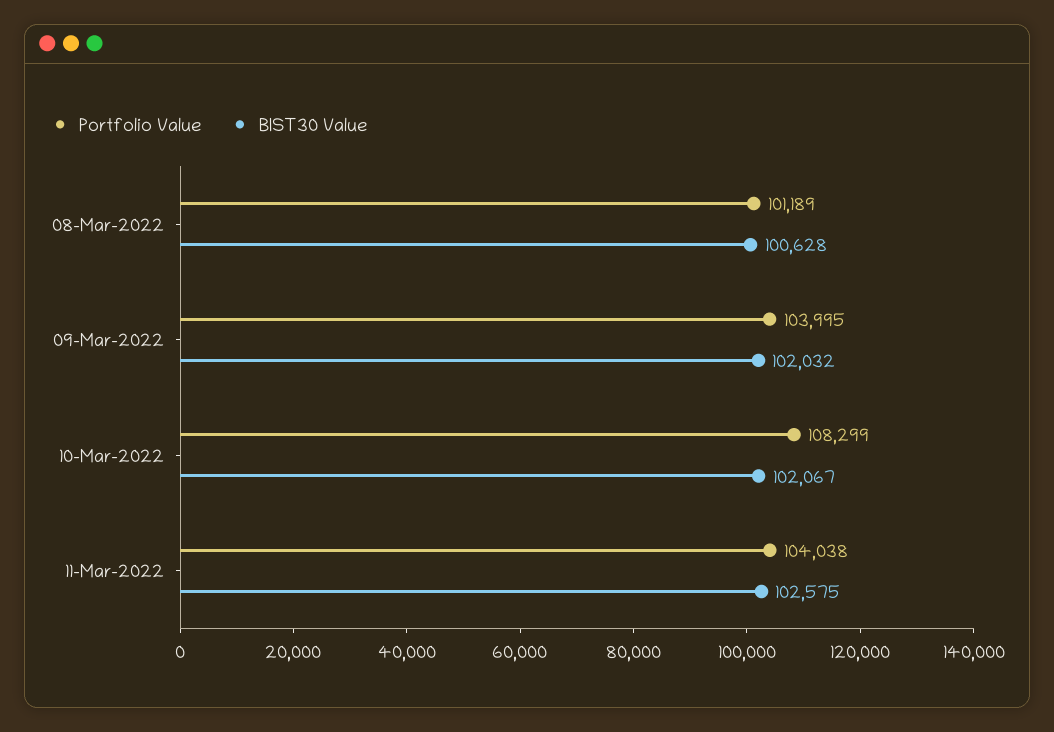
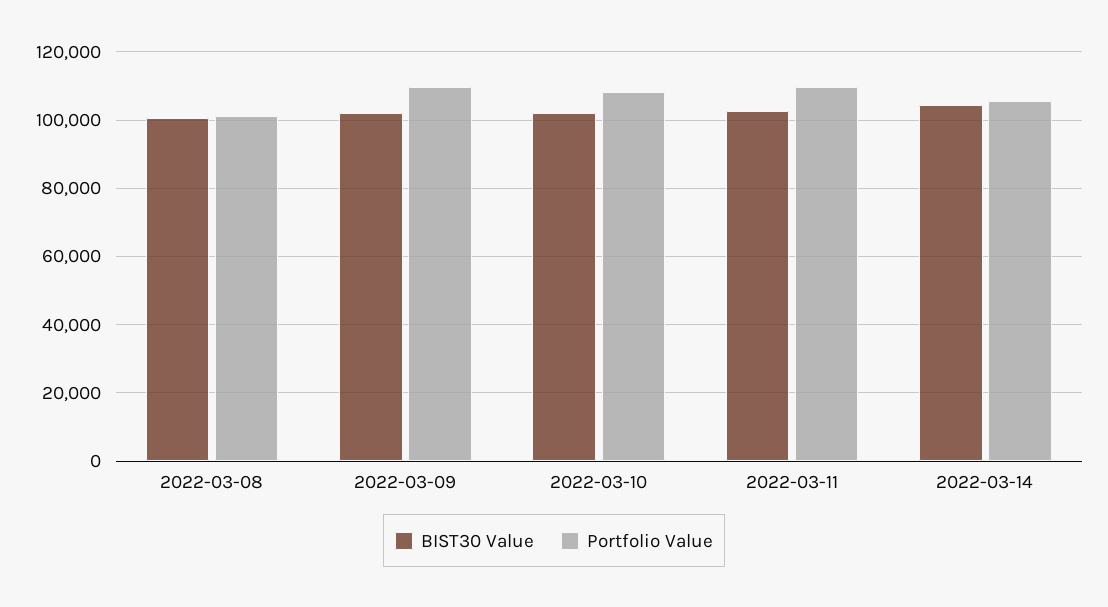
Portfolio Value, 09-Mar-2022: 103995 -> 110000
Portfolio Value, 11-Mar-2022: 104038 -> 110000
BIST30 Value, 2022-03-14: none -> 104000
Portfolio Value, 2022-03-14: none -> 106000

